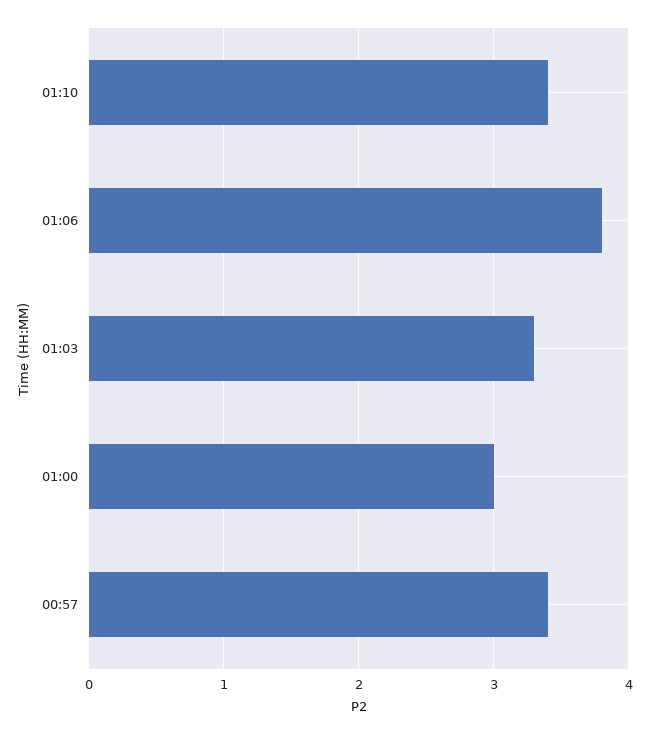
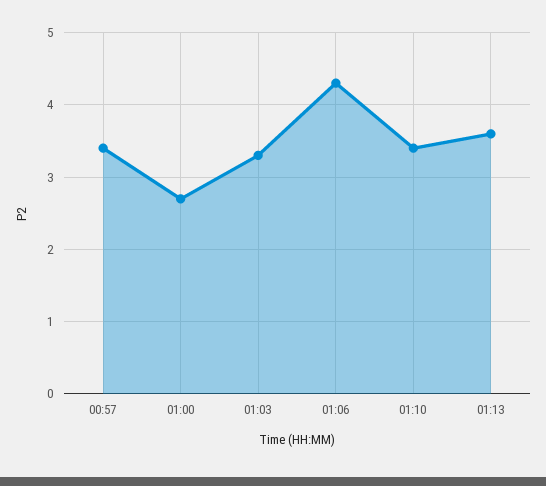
01:06: 3.8 -> 4.3
01:00: 3 -> 2.7
01:13: none -> 3.6

